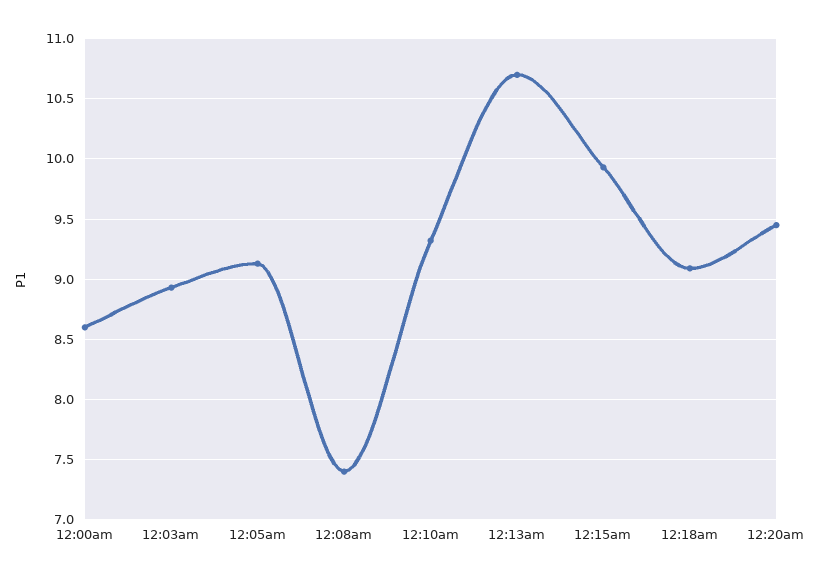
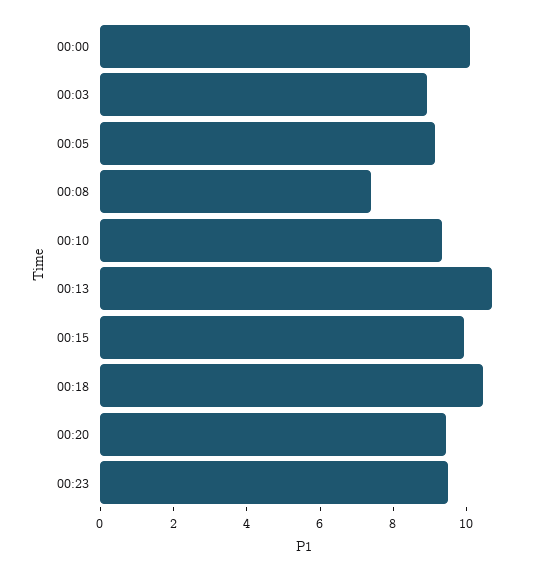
12:00am: 8.6 -> 10
12:18am: 9.1 -> 10.5
00:23: none -> 9.5

